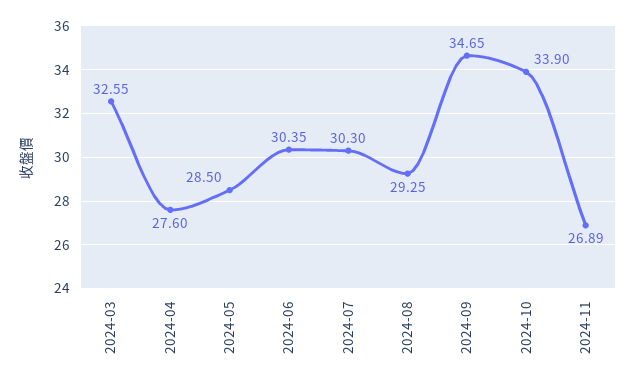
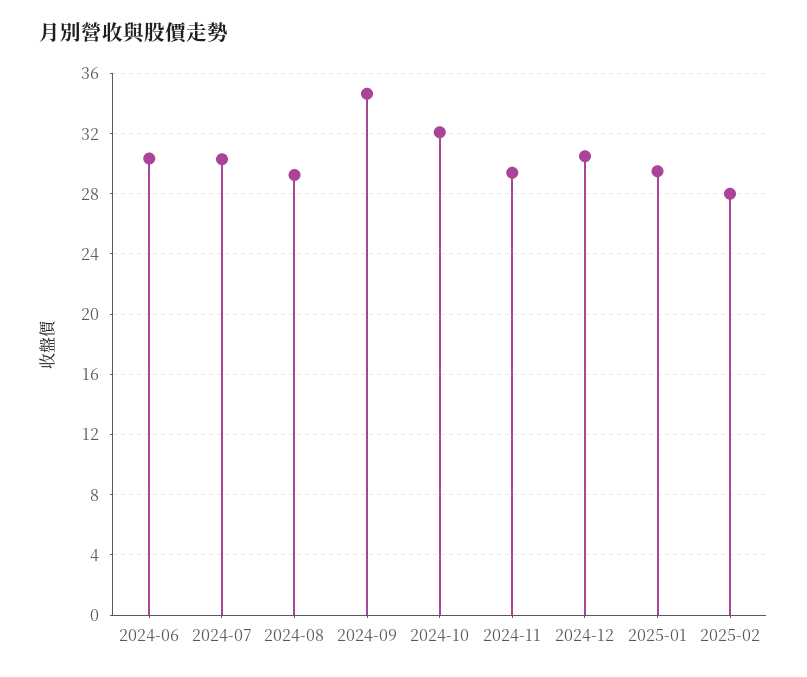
2024-03: 32.55 -> none
2024-04: 27.6 -> none
2024-05: 28.5 -> none
2024-10: 33.9 -> 32
2024-11: 26.89 -> 29.5
2024-12: none -> 30.5
2025-01: none -> 29.5
2025-02: none -> 28

